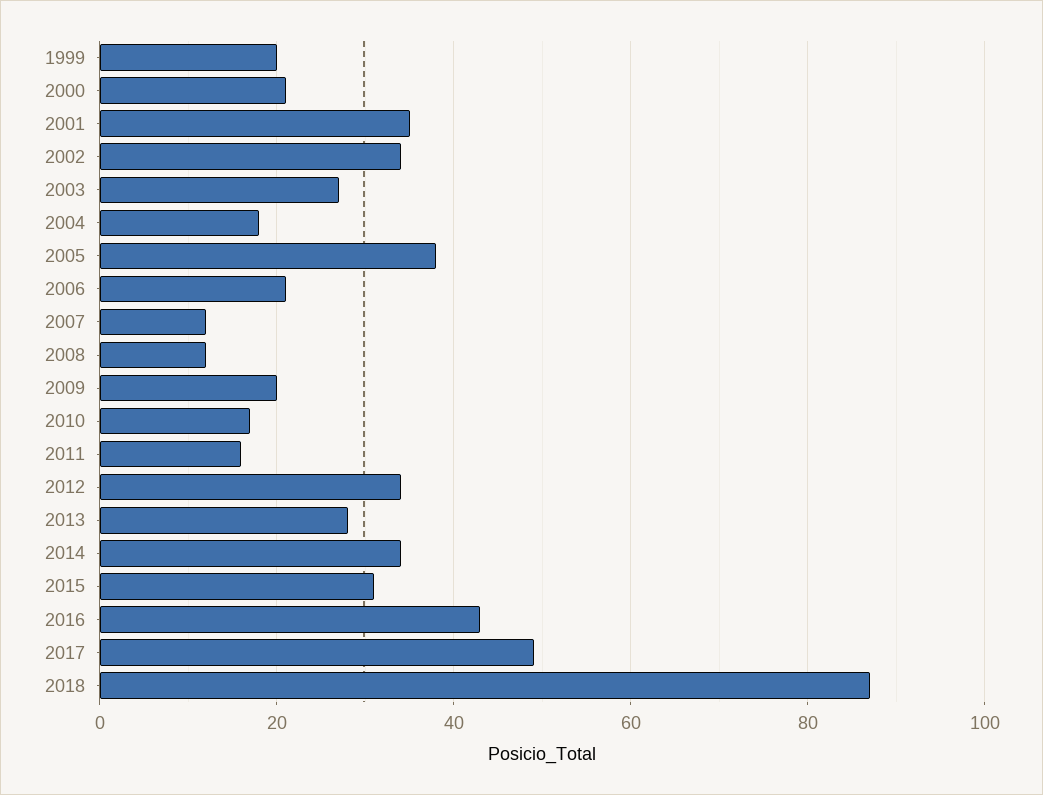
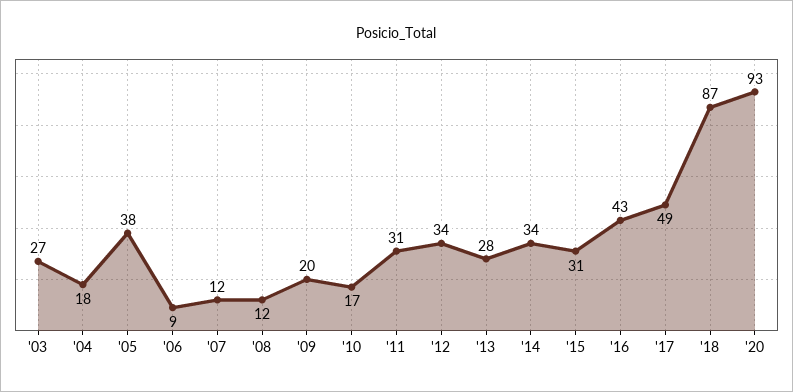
1999: 20 -> none
2000: 20 -> none
2001: 35 -> none
2002: 35 -> none
2006: 20 -> 9
2011: 15 -> 31
'20: none -> 93

